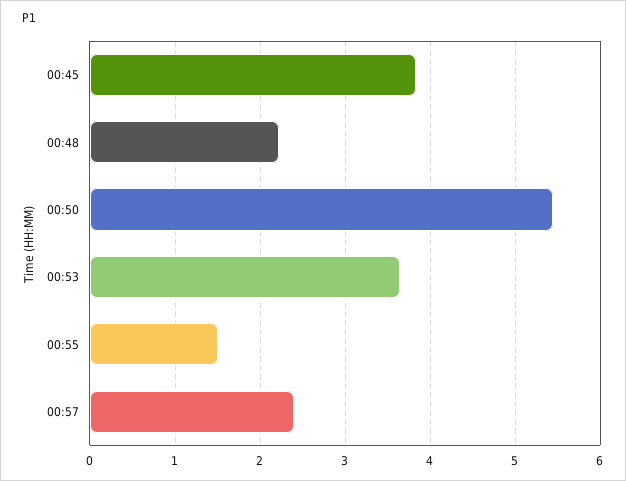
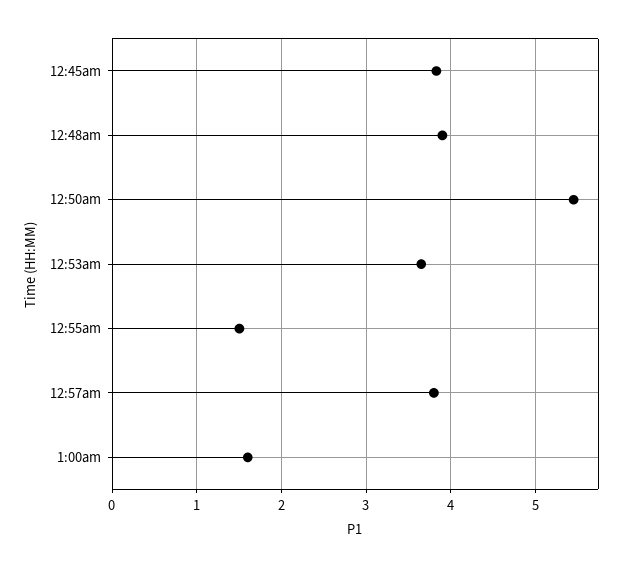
00:48: 2.2 -> 3.9
00:57: 2.4 -> 3.8
1:00am: none -> 1.6

